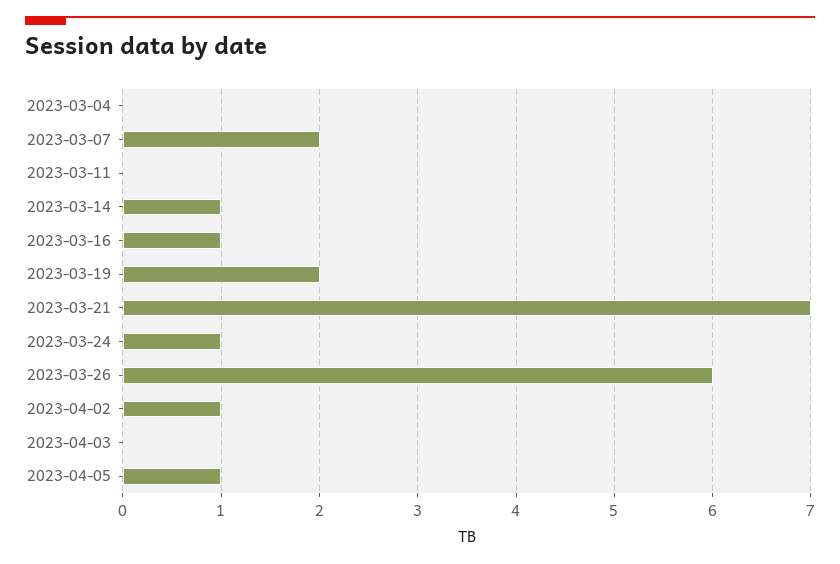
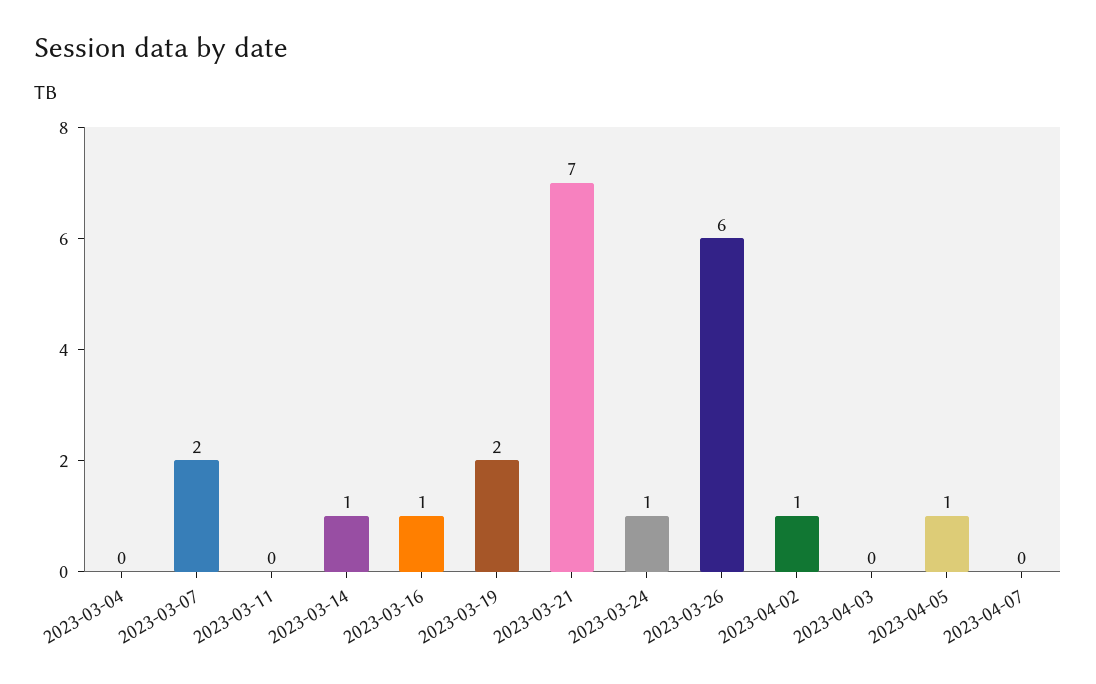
2023-04-07: none -> 0

